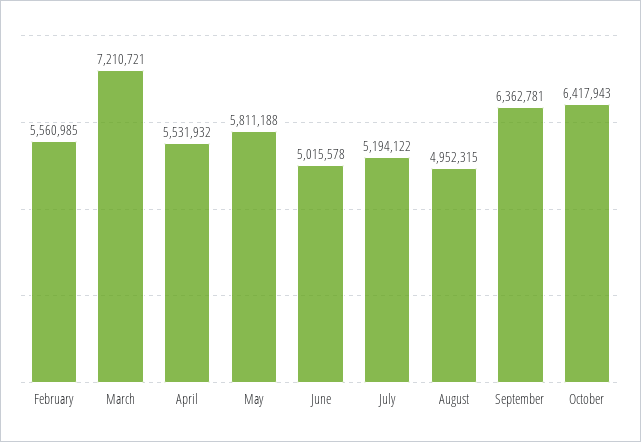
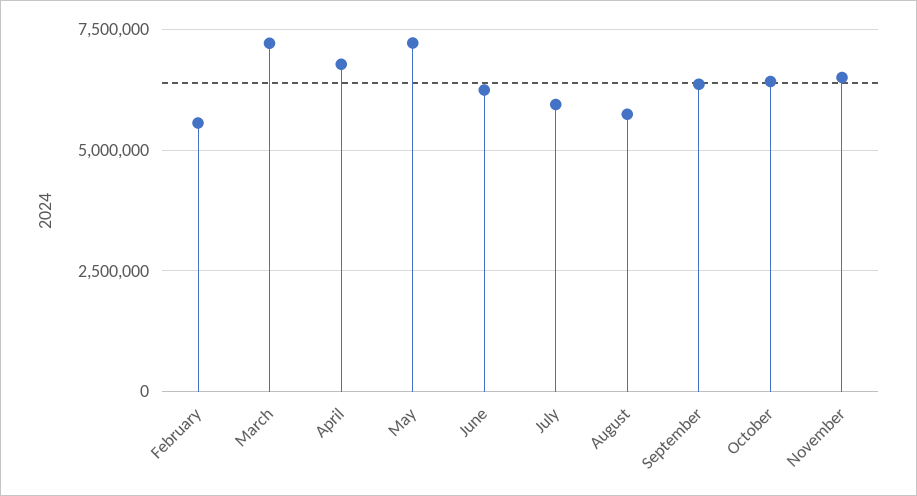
April: 5531932 -> 6750000
May: 5811188 -> 7250000
June: 5015578 -> 6250000
July: 5194122 -> 6000000
August: 4952315 -> 5750000
November: none -> 6500000

